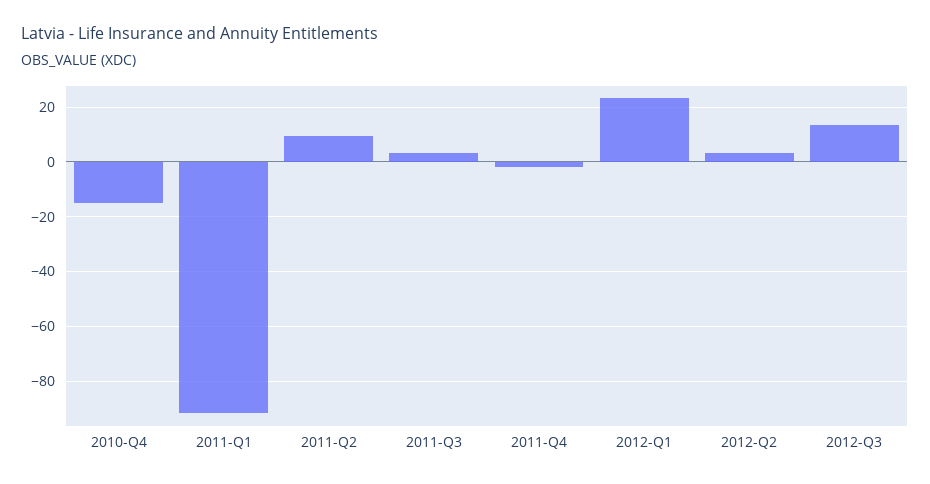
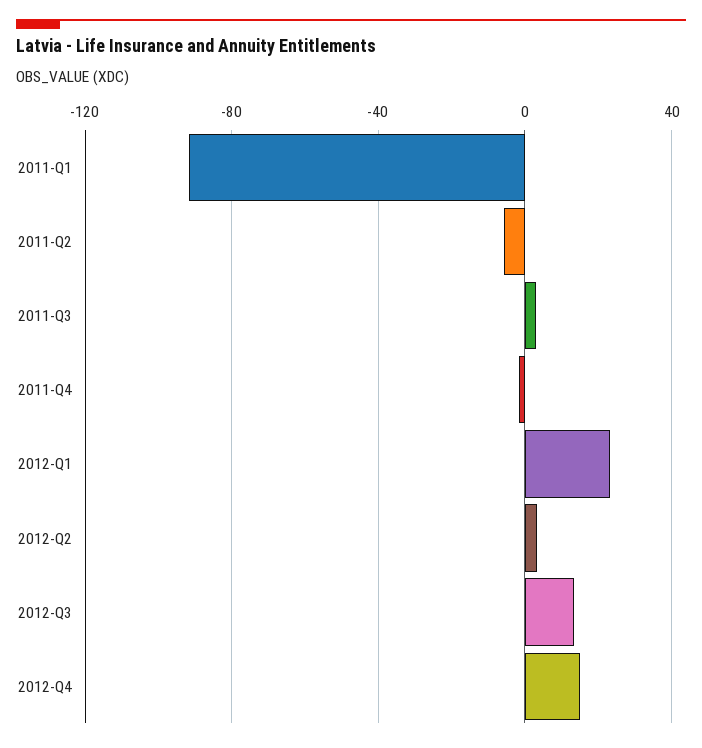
2010-Q4: -15 -> none
2011-Q2: 10 -> -5
2012-Q4: none -> 15

